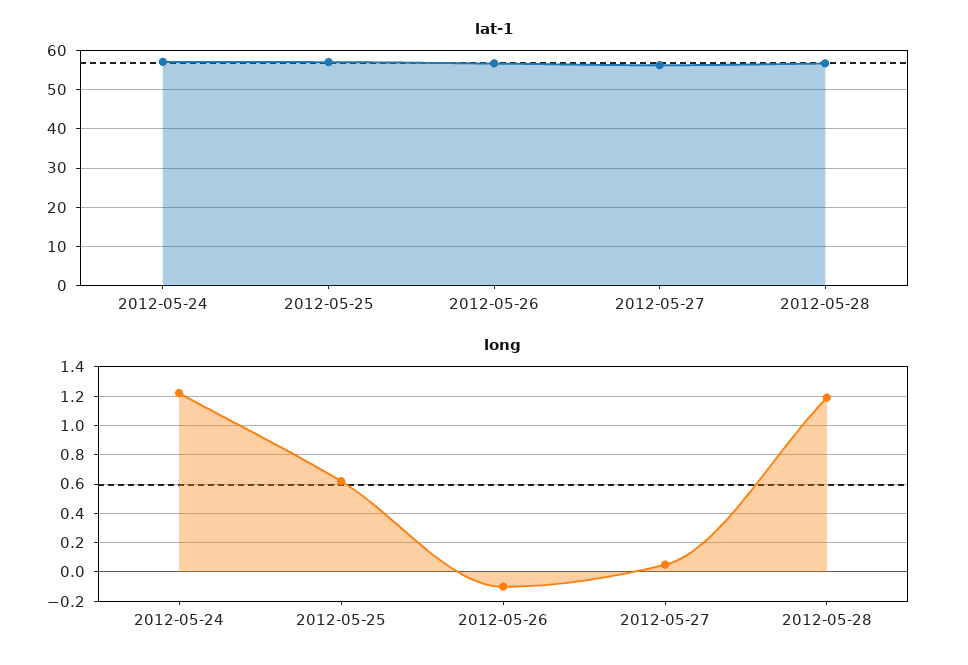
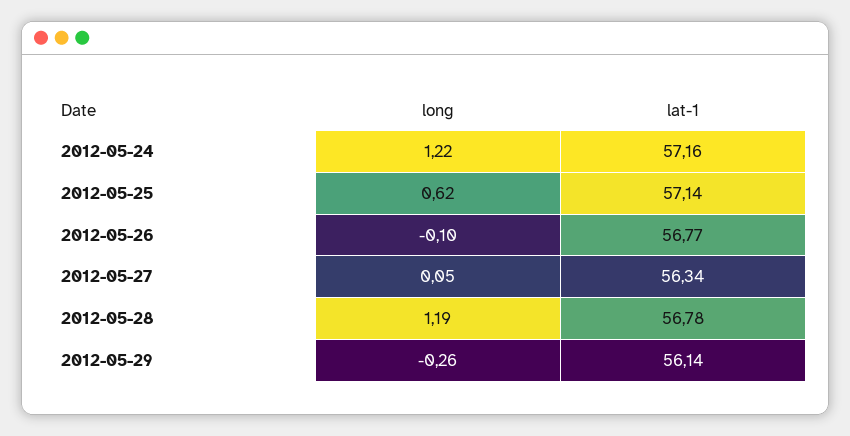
long, 2012-05-29: none -> -0.26
lat-1, 2012-05-29: none -> 56.14

